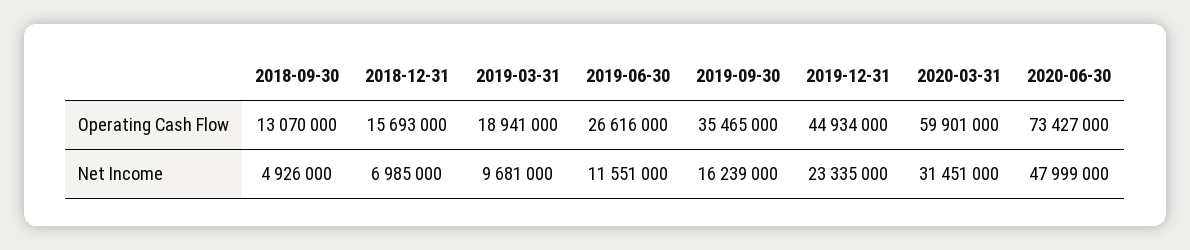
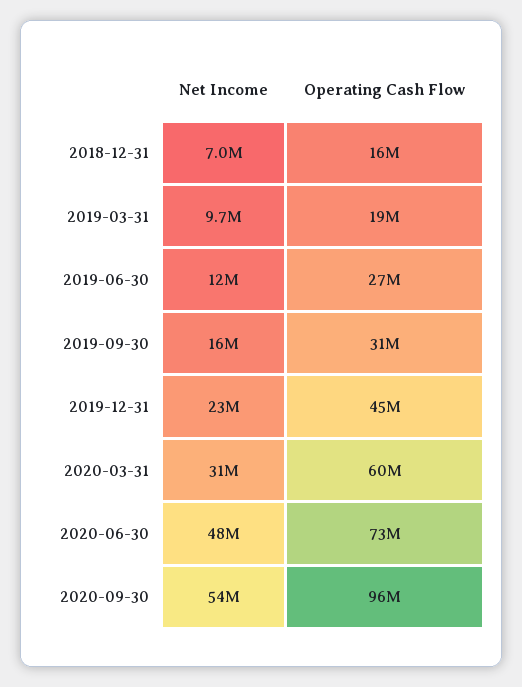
2018-09-30, Operating Cash Flow: 13070000 -> none
2019-09-30, Operating Cash Flow: 35465000 -> 31000000
2018-09-30, Net Income: 4926000 -> none
2020-09-30, Net Income: none -> 54000000
2020-09-30, Operating Cash Flow: none -> 96000000

